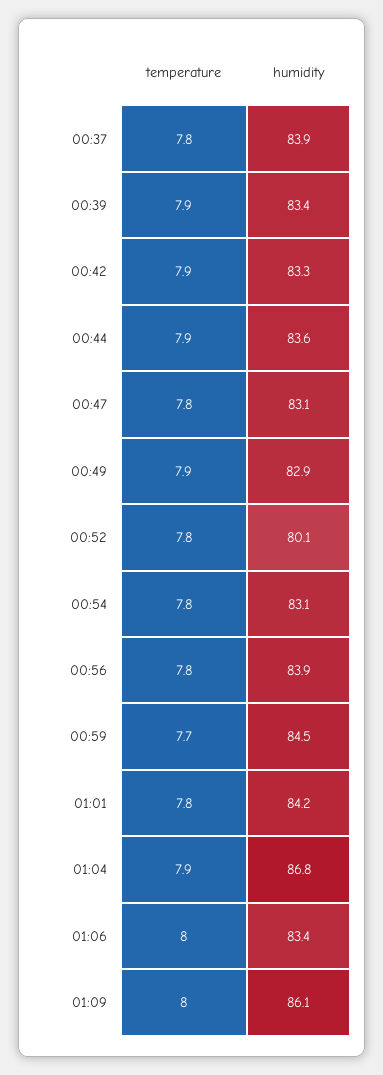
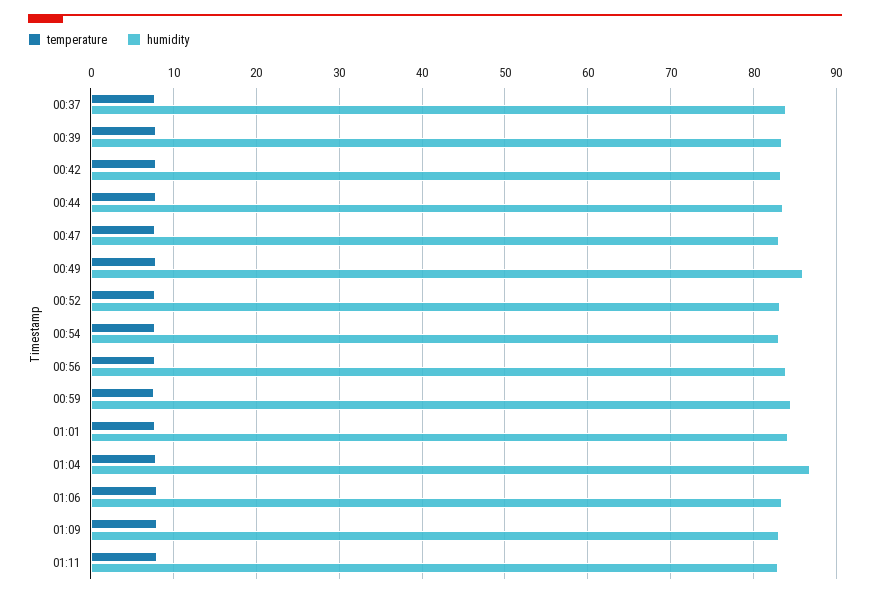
humidity, 00:49: 82.9 -> 86
humidity, 00:52: 80.1 -> 83
humidity, 01:09: 86.1 -> 83
temperature, 01:11: none -> 8
humidity, 01:11: none -> 83

